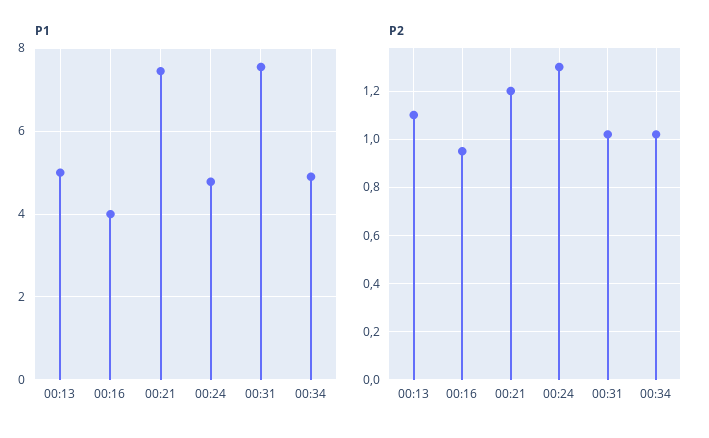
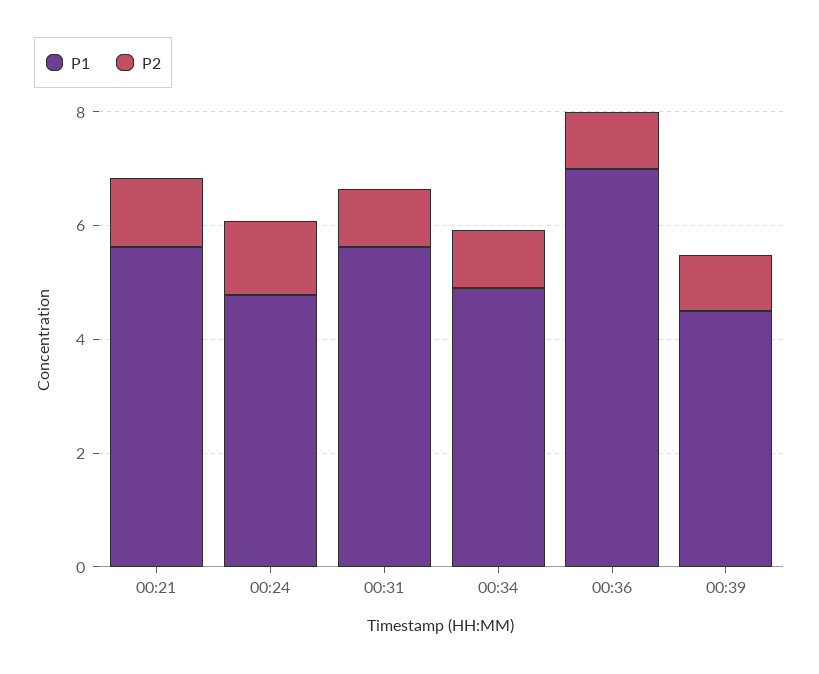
P1, 00:13: 5 -> none
P1, 00:16: 4 -> none
P1, 00:21: 7.4 -> 5.5
P1, 00:31: 7.6 -> 5.5
P2, 00:13: 1.1 -> none
P2, 00:16: 0.95 -> none
P1, 00:36: none -> 7
P2, 00:36: none -> 1
P1, 00:39: none -> 4.5
P2, 00:39: none -> 1

